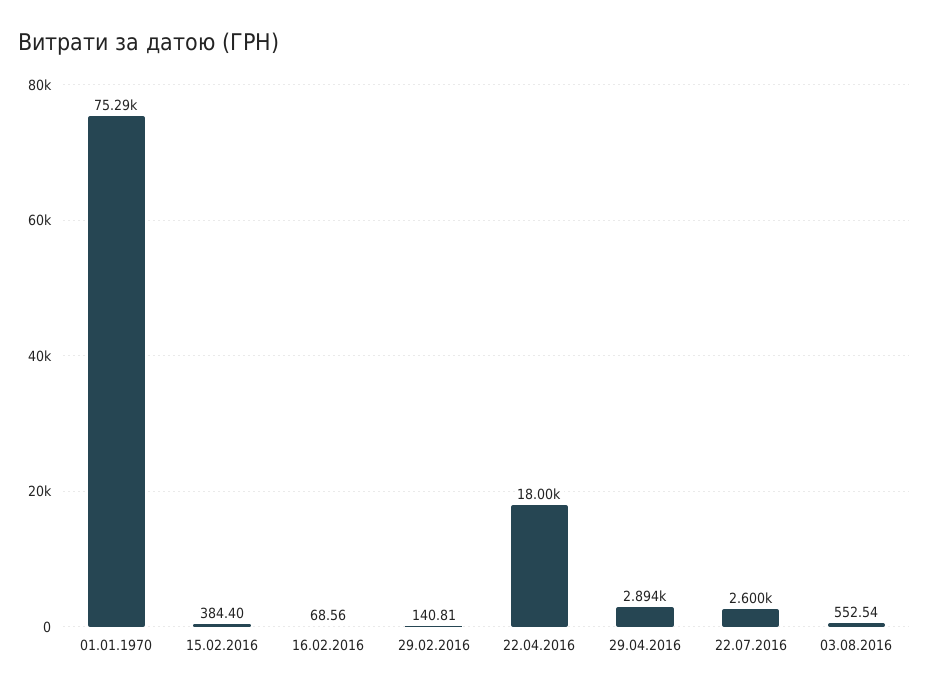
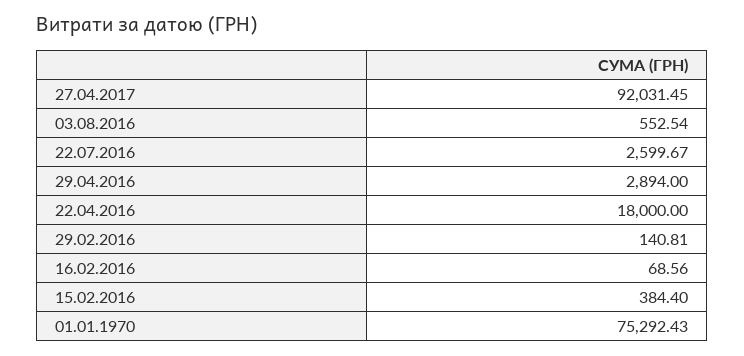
27.04.2017: none -> 92031.45

